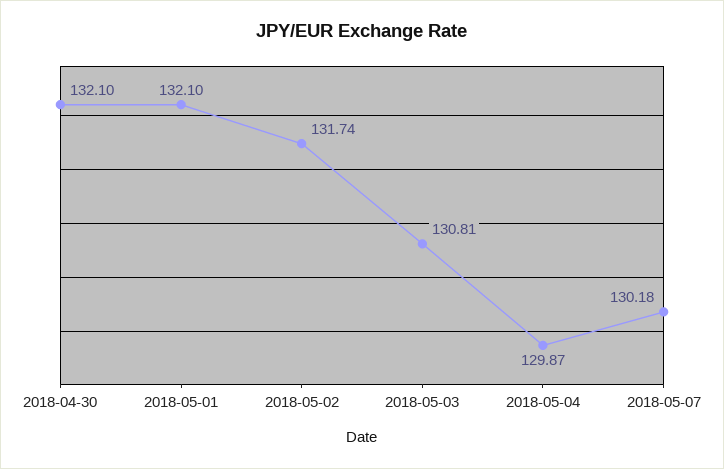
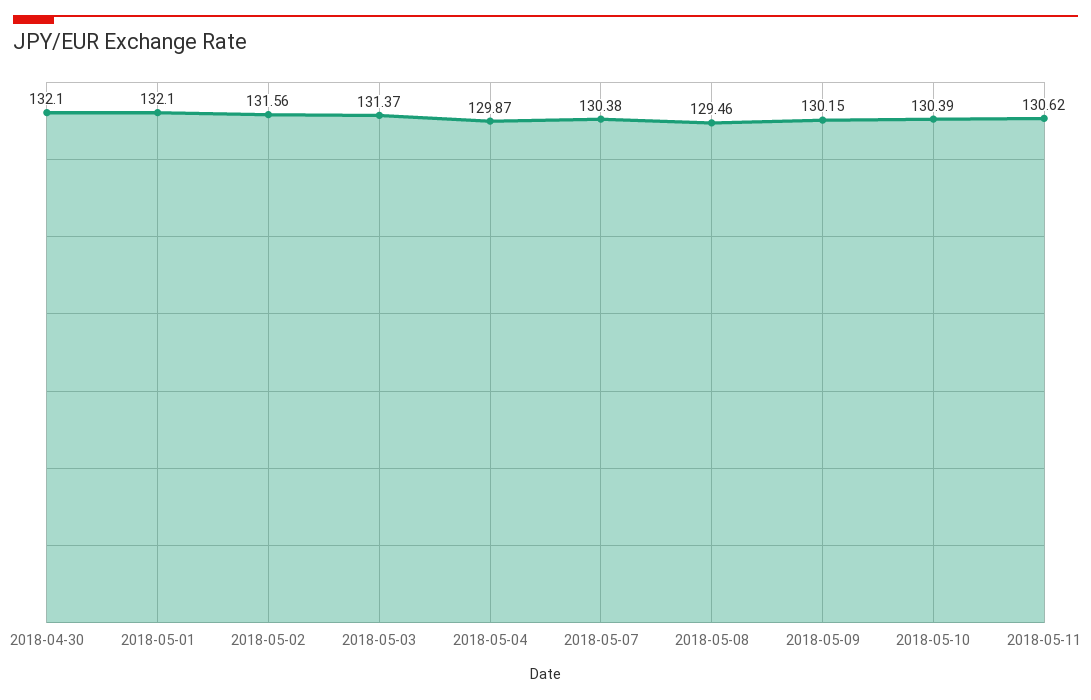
2018-05-02: 131.74 -> 131.56
2018-05-03: 130.81 -> 131.37
2018-05-07: 130.18 -> 130.38
2018-05-08: none -> 129.46
2018-05-09: none -> 130.15
2018-05-10: none -> 130.39
2018-05-11: none -> 130.62

